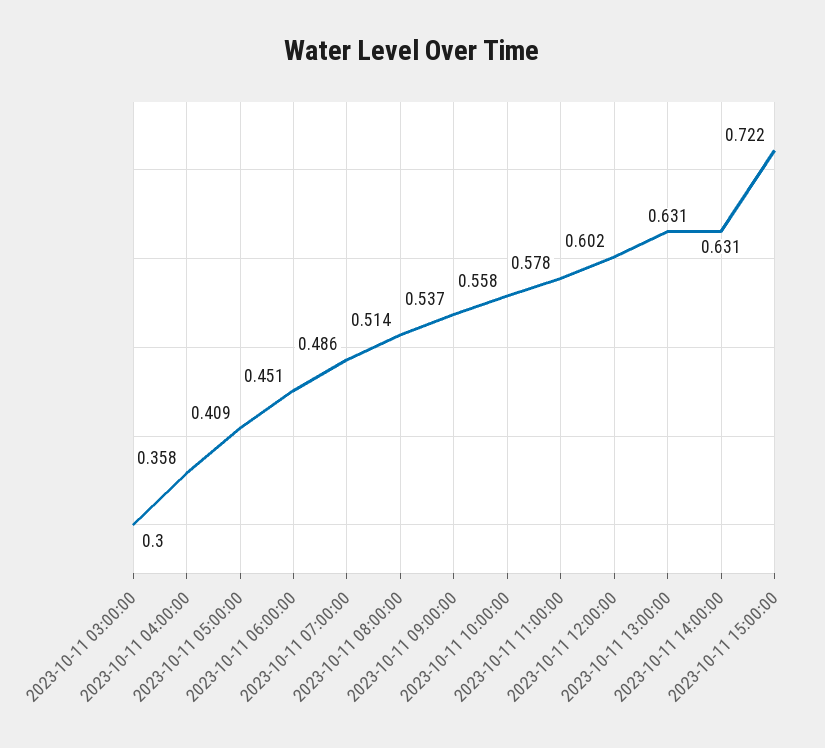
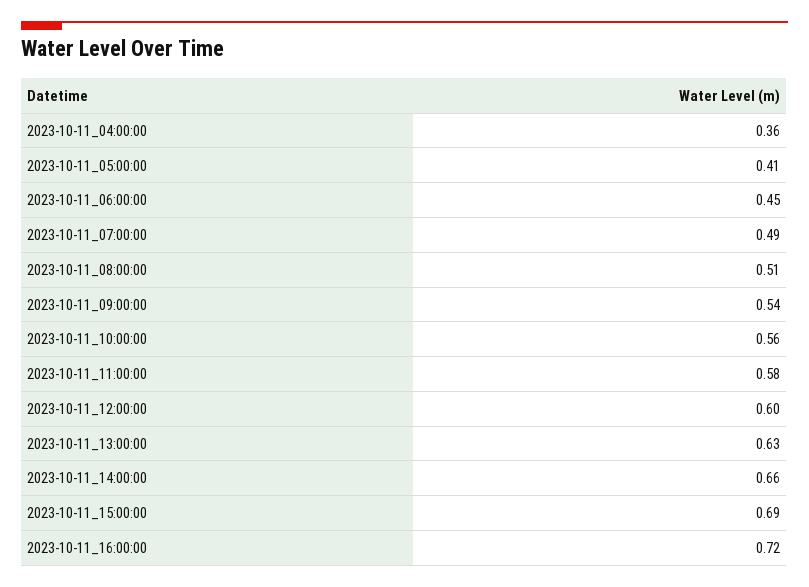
2023-10-11 03:00:00: 0.3 -> none
2023-10-11 14:00:00: 0.631 -> 0.66
2023-10-11 15:00:00: 0.722 -> 0.69
2023-10-11_16:00:00: none -> 0.72

